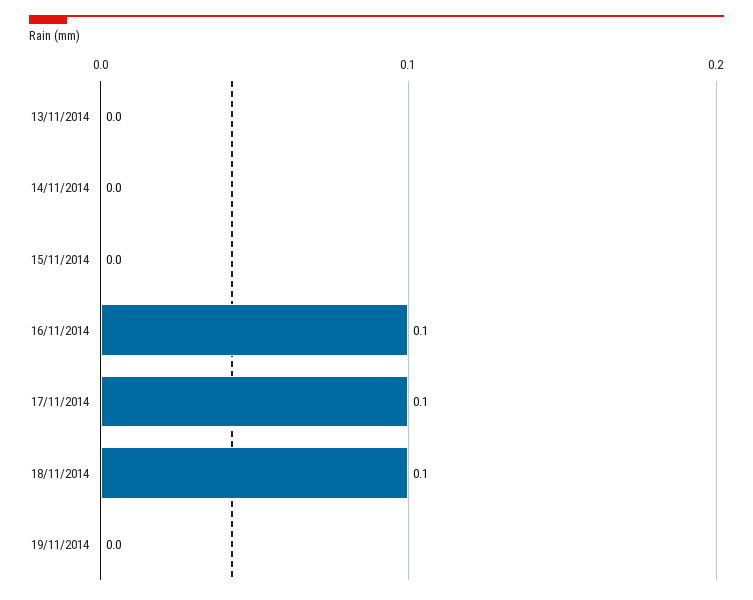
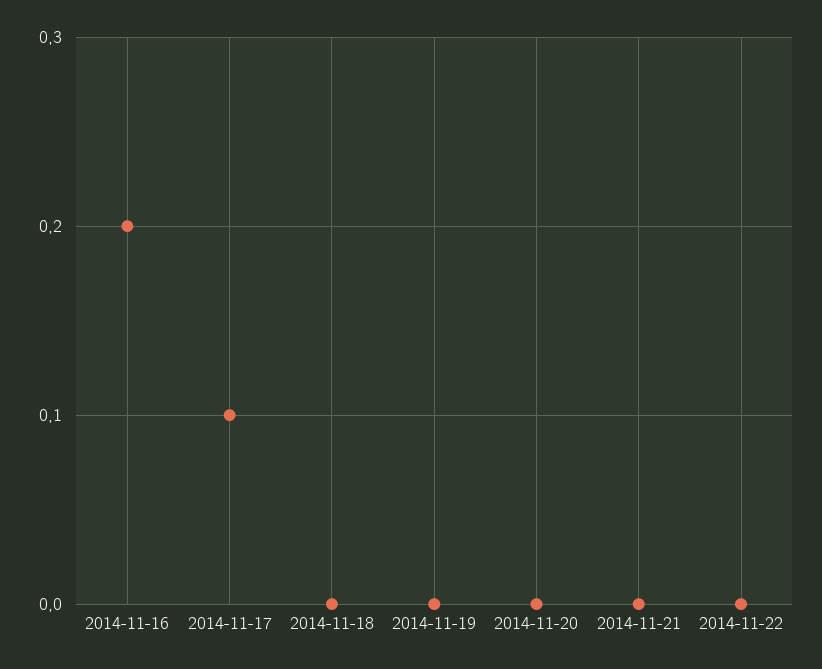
13/11/2014: 0 -> none
14/11/2014: 0 -> none
15/11/2014: 0 -> none
16/11/2014: 0.1 -> 0.2
18/11/2014: 0.1 -> 0
2014-11-20: none -> 0
2014-11-21: none -> 0
2014-11-22: none -> 0

